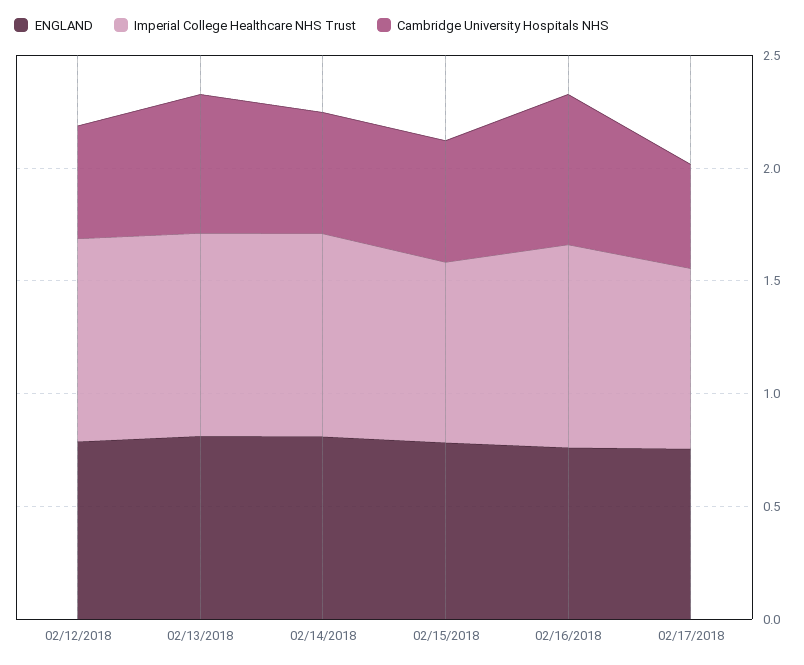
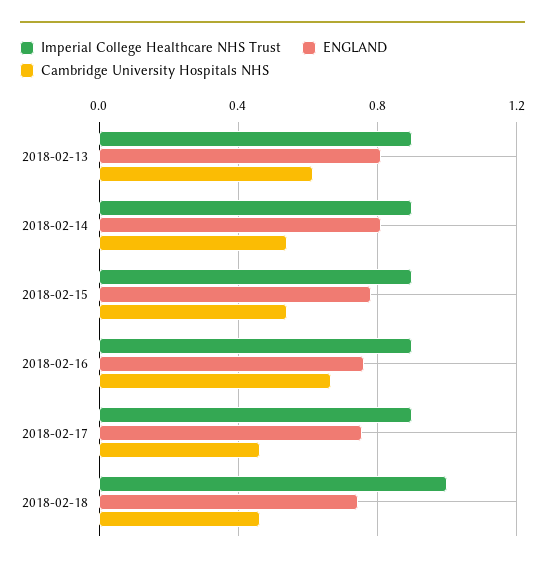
ENGLAND, 02/12/2018: 0.8 -> none
Imperial College Healthcare NHS Trust, 02/12/2018: 0.9 -> none
Cambridge University Hospitals NHS, 02/12/2018: 0.5 -> none
Imperial College Healthcare NHS Trust, 02/15/2018: 0.8 -> 0.9
Imperial College Healthcare NHS Trust, 02/17/2018: 0.8 -> 0.9
Imperial College Healthcare NHS Trust, 2018-02-18: none -> 1
ENGLAND, 2018-02-18: none -> 0.75
Cambridge University Hospitals NHS, 2018-02-18: none -> 0.45

